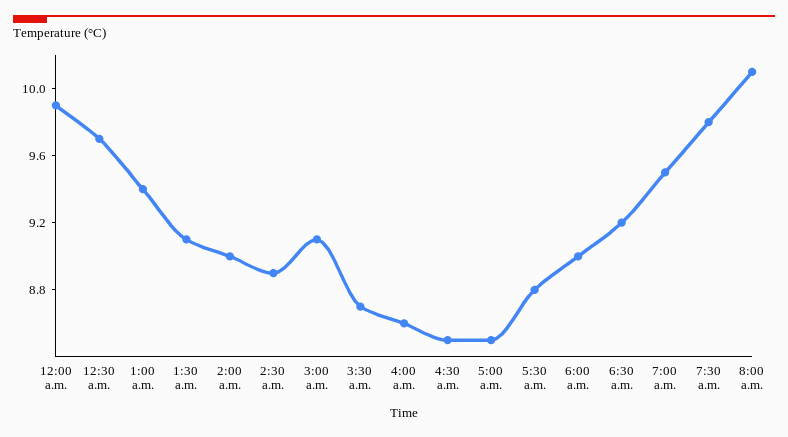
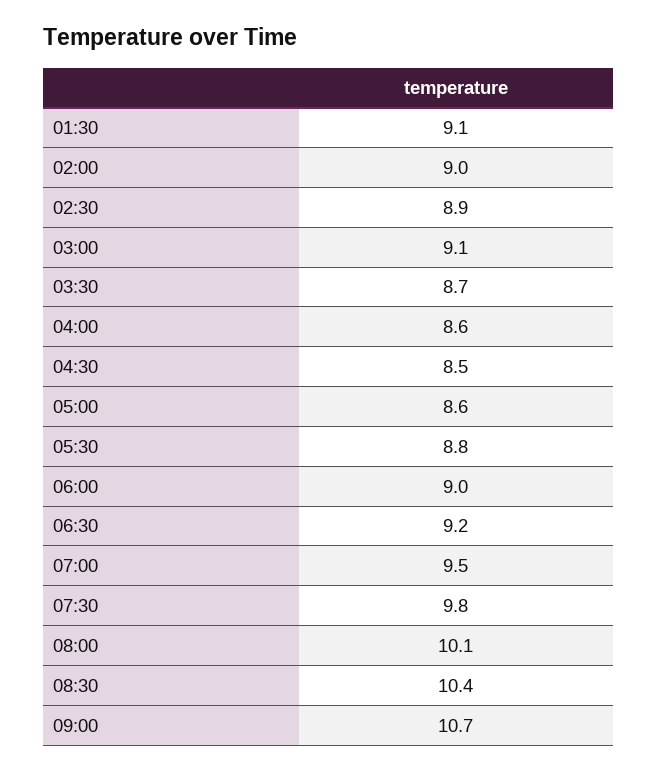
12:00 a.m.: 9.9 -> none
12:30 a.m.: 9.7 -> none
1:00 a.m.: 9.4 -> none
5:00 a.m.: 8.5 -> 8.6
08:30: none -> 10.4
09:00: none -> 10.7

